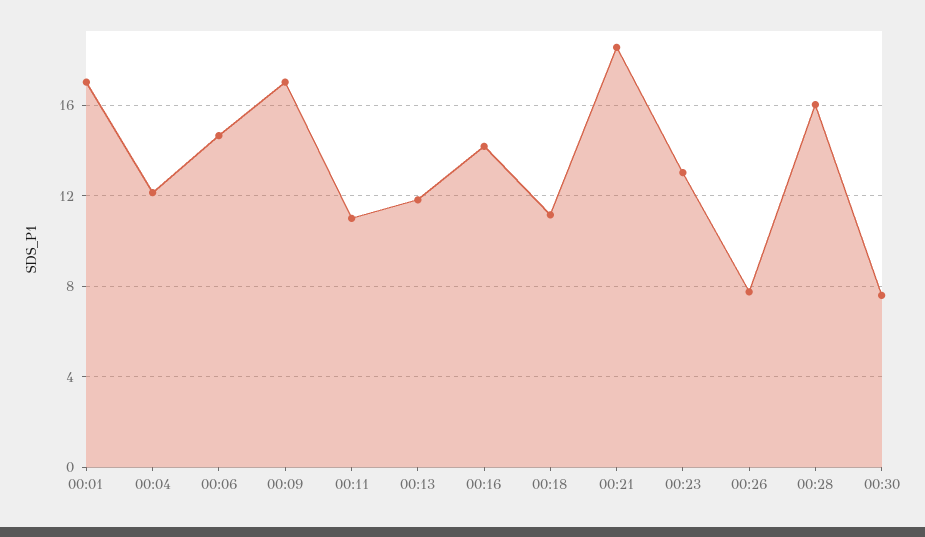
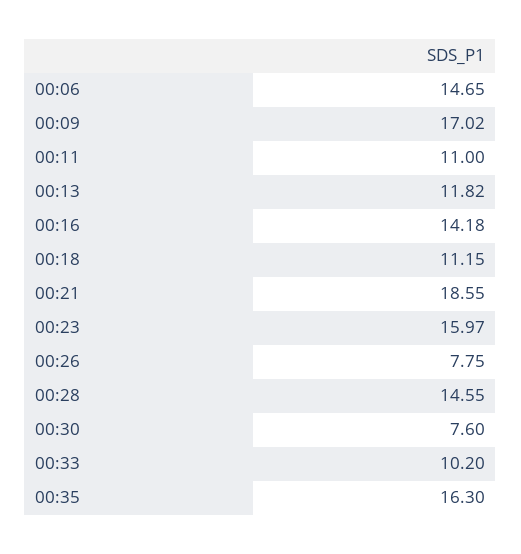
00:01: 17 -> none
00:04: 12 -> none
00:23: 13 -> 15.97
00:28: 16 -> 14.55
00:33: none -> 10.2
00:35: none -> 16.3

